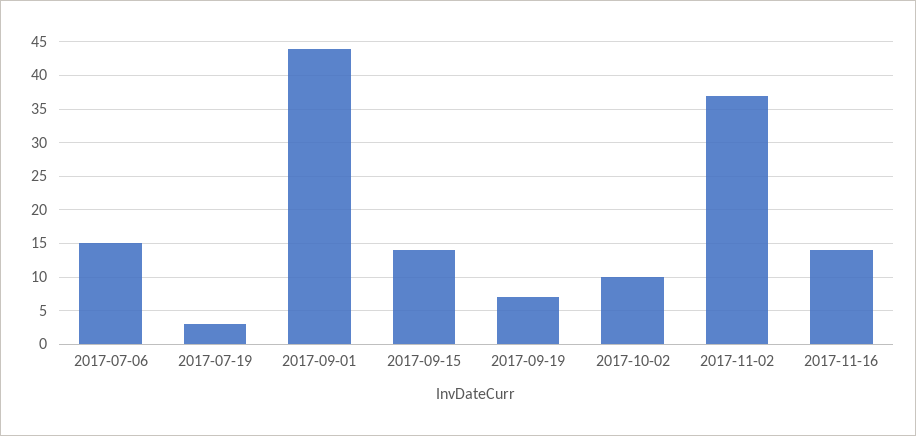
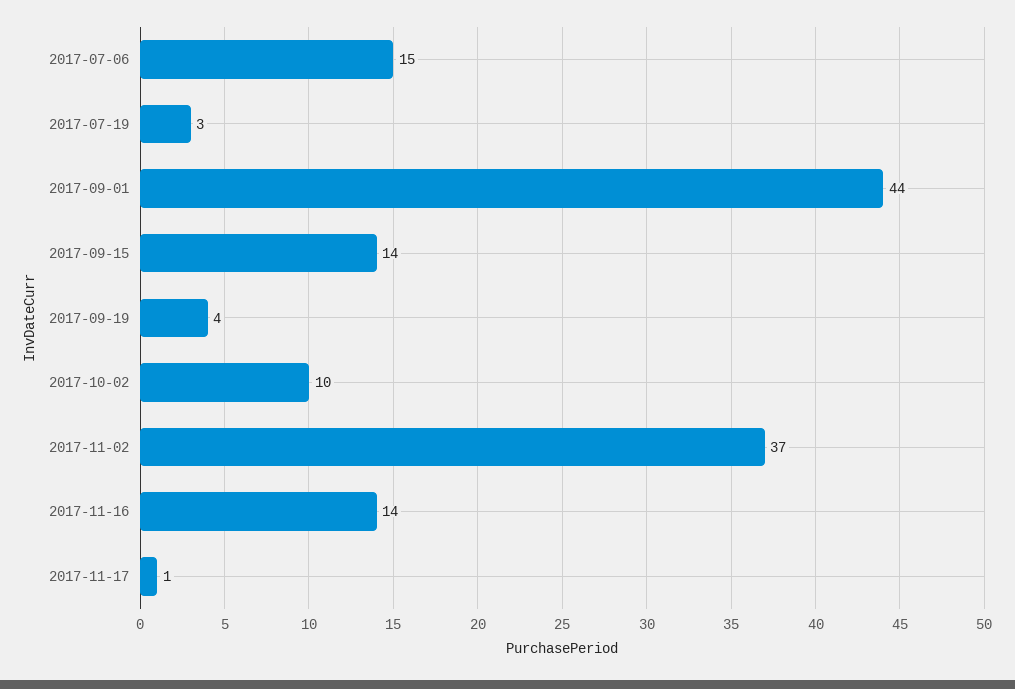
2017-09-19: 7 -> 4
2017-11-17: none -> 1

